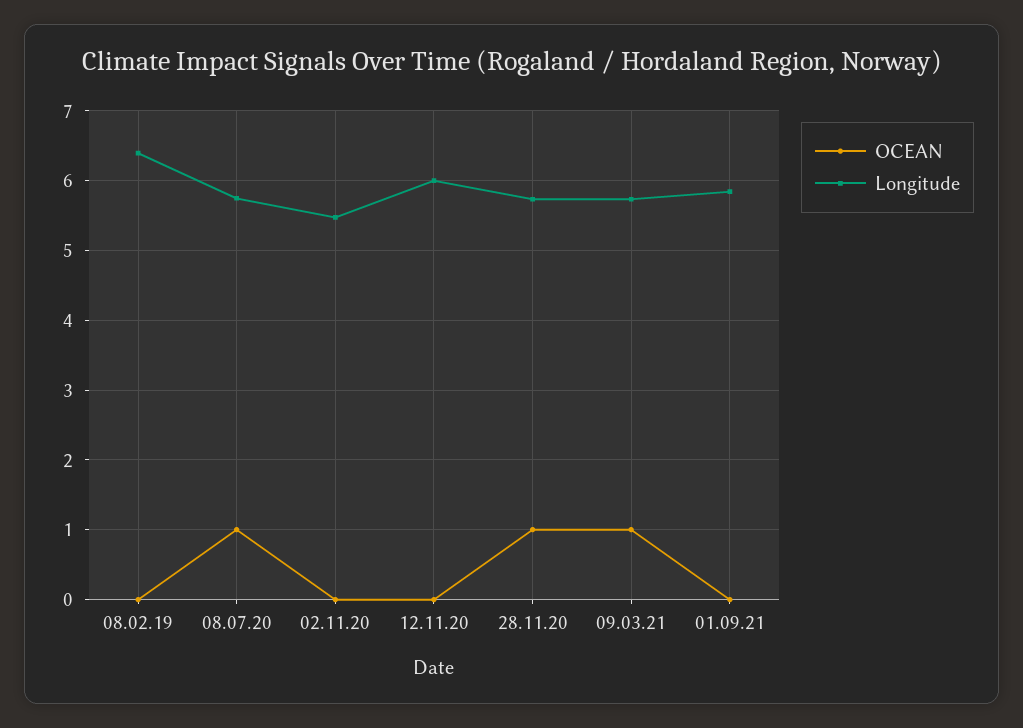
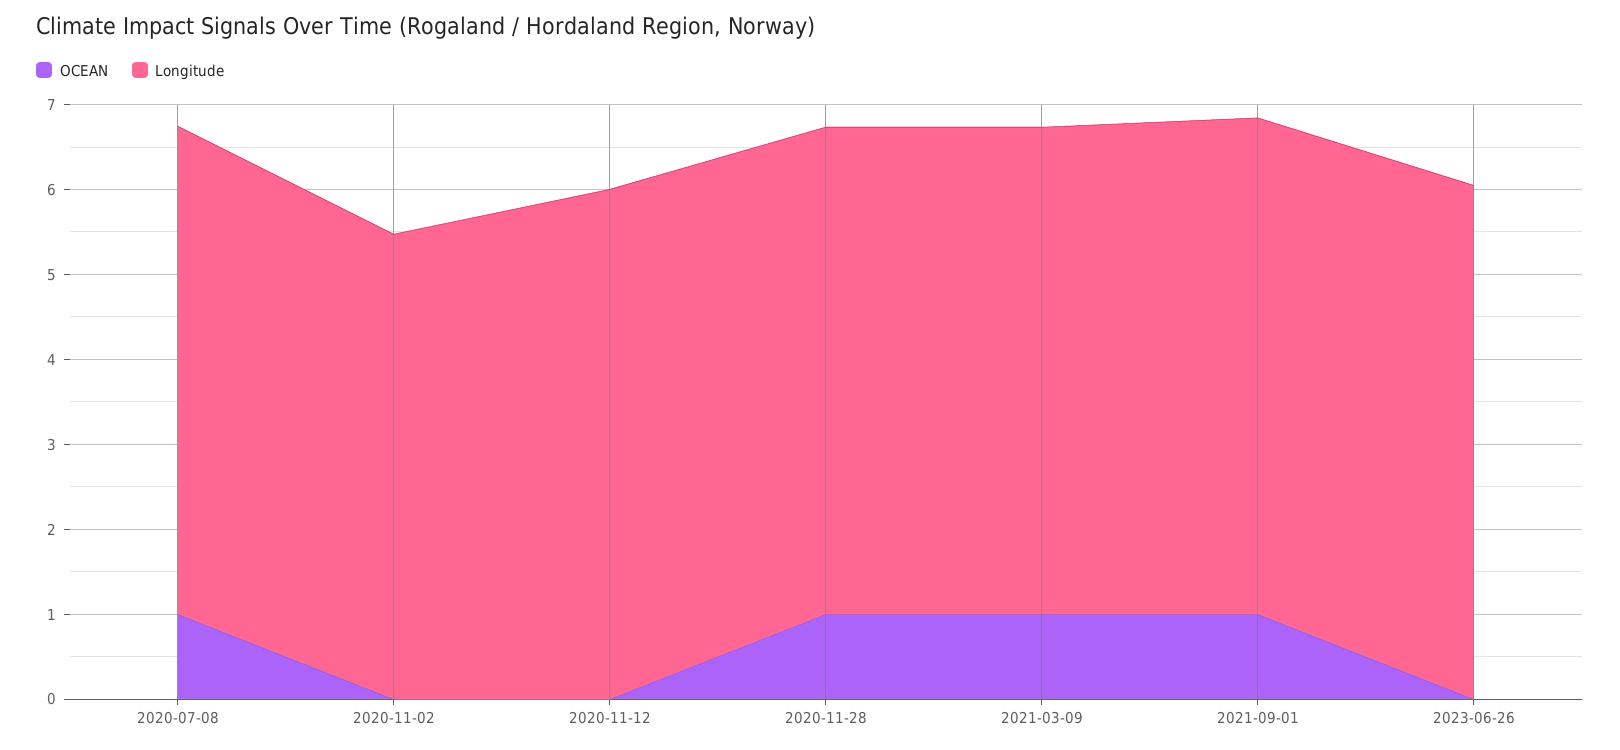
OCEAN, 08.02.19: 0 -> none
Longitude, 08.02.19: 6.4 -> none
OCEAN, 01.09.21: 0 -> 1
OCEAN, 2023-06-26: none -> 0
Longitude, 2023-06-26: none -> 6

